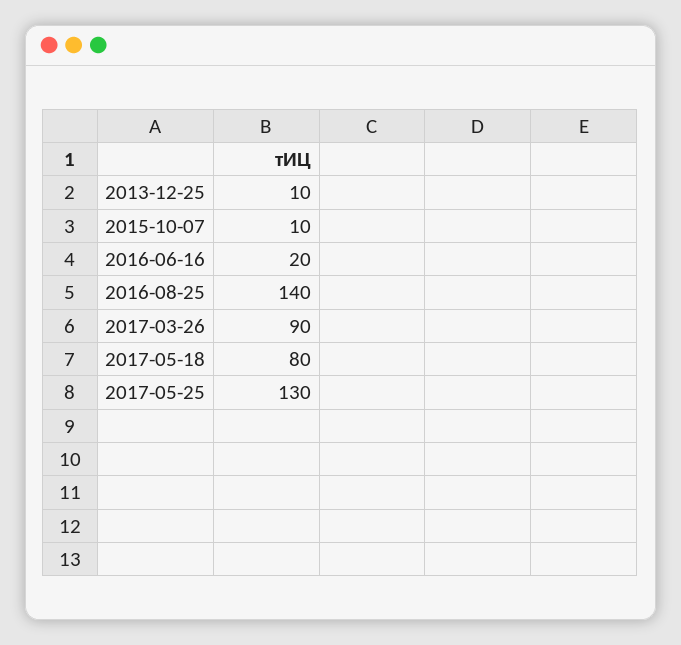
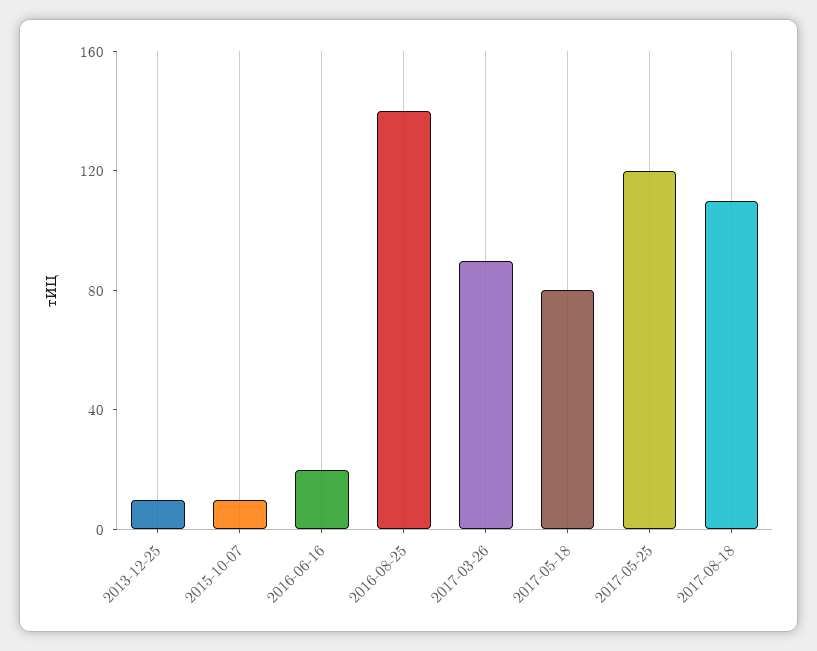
2017-05-25: 130 -> 120
2017-08-18: none -> 110

